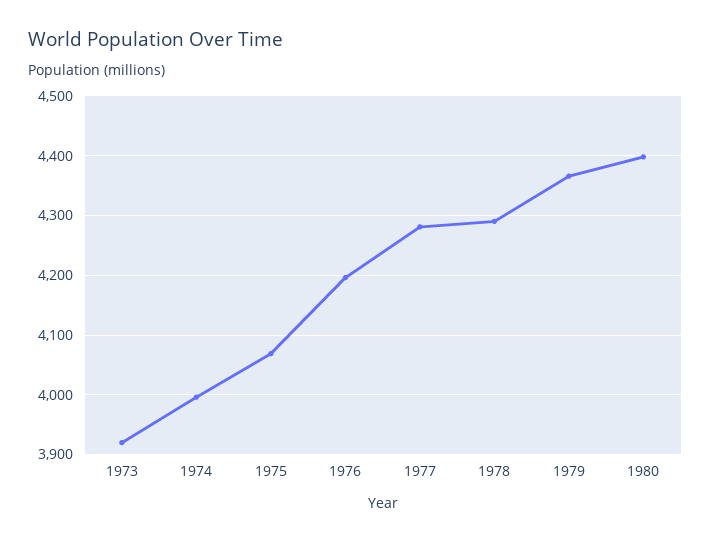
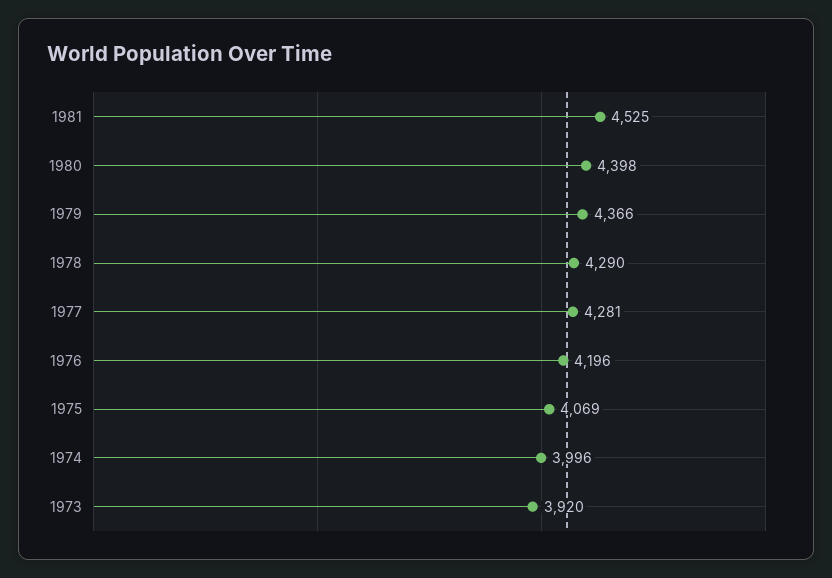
1981: none -> 4525

